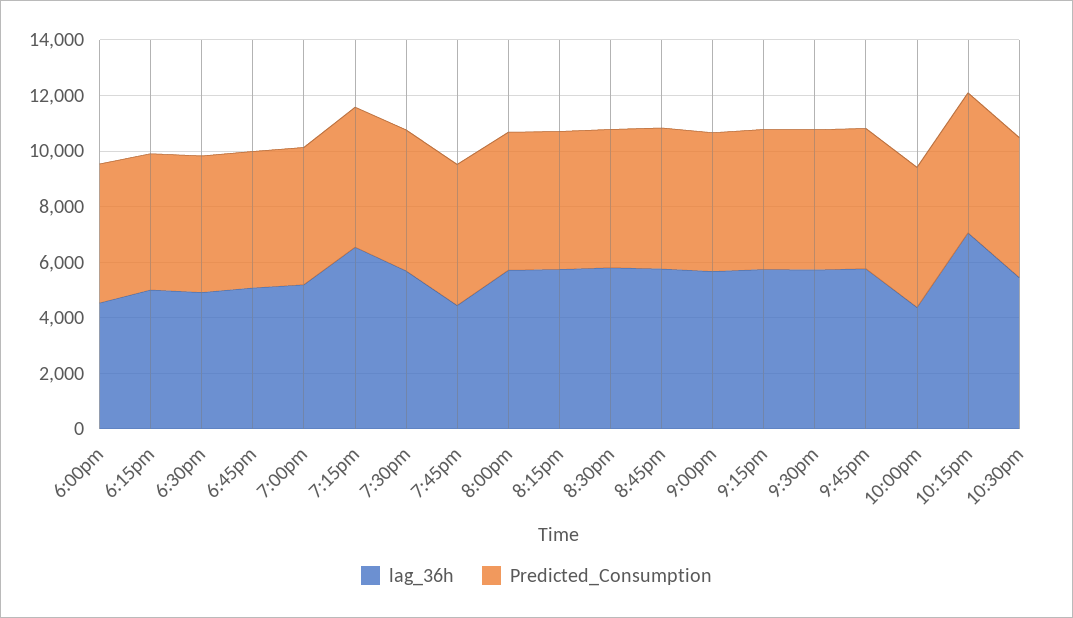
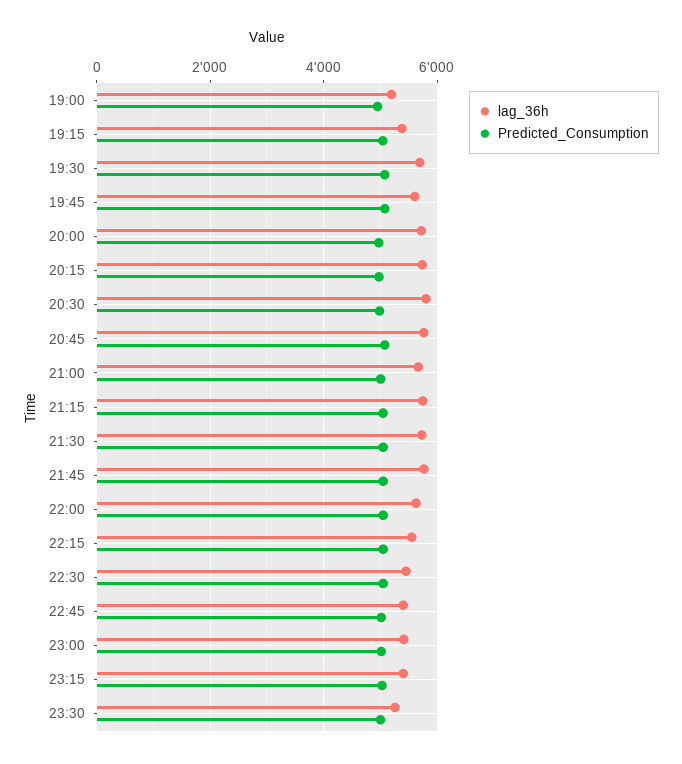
lag_36h, 6:00pm: 4500 -> none
Predicted_Consumption, 6:00pm: 5000 -> none
lag_36h, 6:15pm: 5000 -> none
Predicted_Consumption, 6:15pm: 5000 -> none
lag_36h, 6:30pm: 5000 -> none
Predicted_Consumption, 6:30pm: 5000 -> none
lag_36h, 6:45pm: 5000 -> none
Predicted_Consumption, 6:45pm: 5000 -> none
lag_36h, 7:15pm: 6500 -> 5400
lag_36h, 7:45pm: 4500 -> 5600
lag_36h, 10:00pm: 4500 -> 5600
lag_36h, 10:15pm: 7000 -> 5600
lag_36h, 22:45: none -> 5400
Predicted_Consumption, 22:45: none -> 5000
lag_36h, 23:00: none -> 5400
Predicted_Consumption, 23:00: none -> 5000
lag_36h, 23:15: none -> 5400
Predicted_Consumption, 23:15: none -> 5000
lag_36h, 23:30: none -> 5200
Predicted_Consumption, 23:30: none -> 5000

